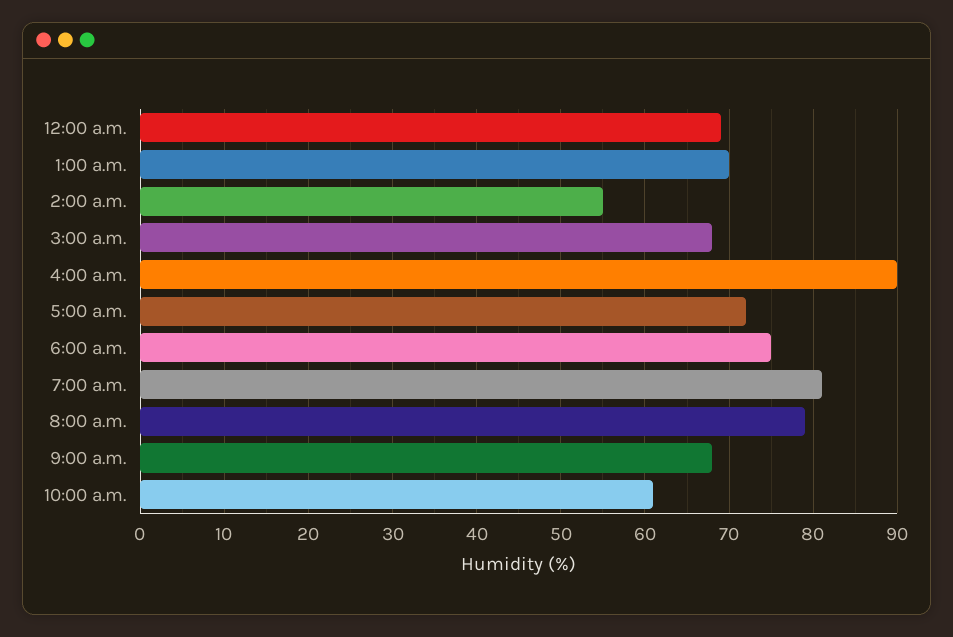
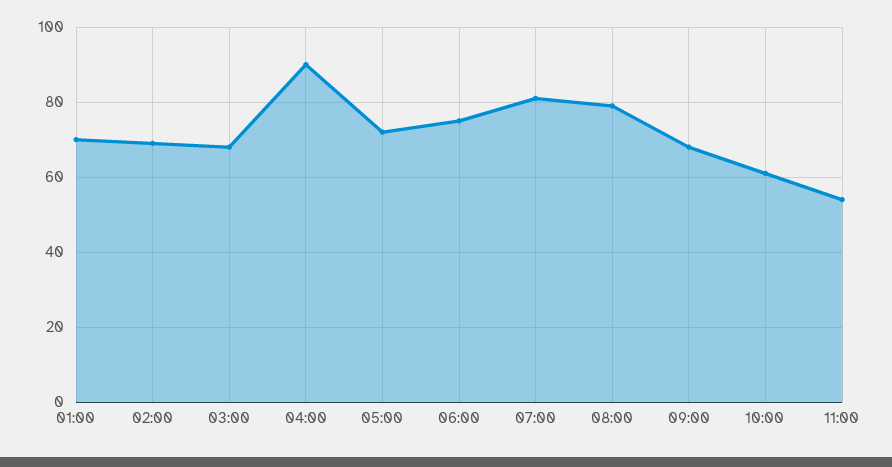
12:00 a.m.: 69 -> none
2:00 a.m.: 55 -> 70
11:00: none -> 55

